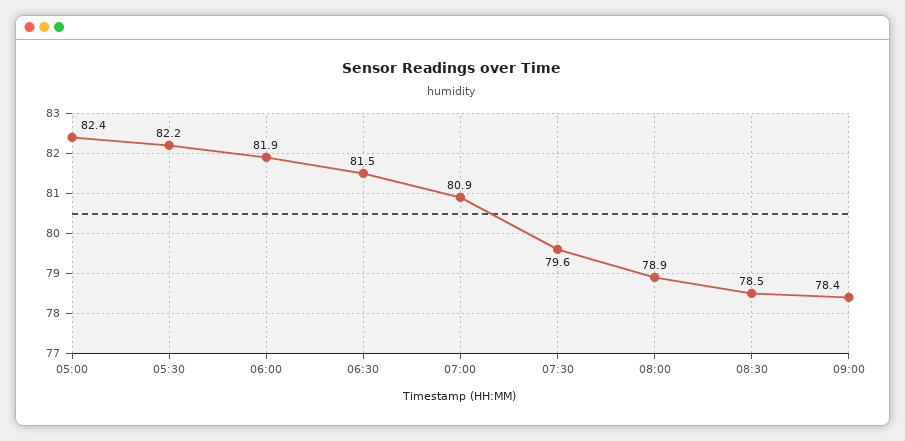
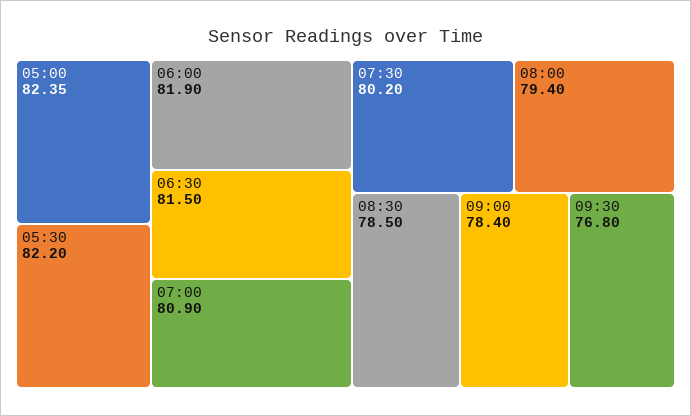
07:30: 79.6 -> 80.2
08:00: 78.9 -> 79.4
09:30: none -> 76.8

